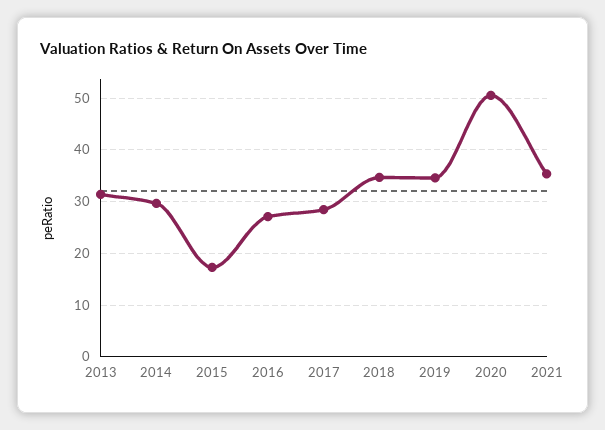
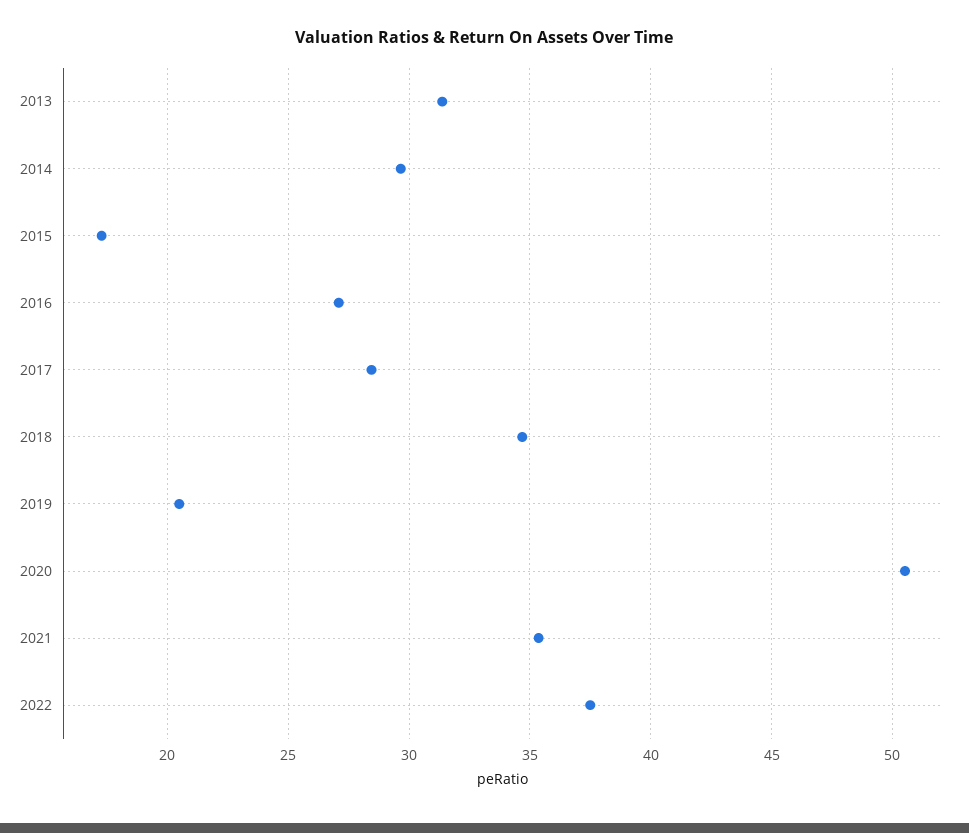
2019: 34 -> 20.5
2022: none -> 37.5

